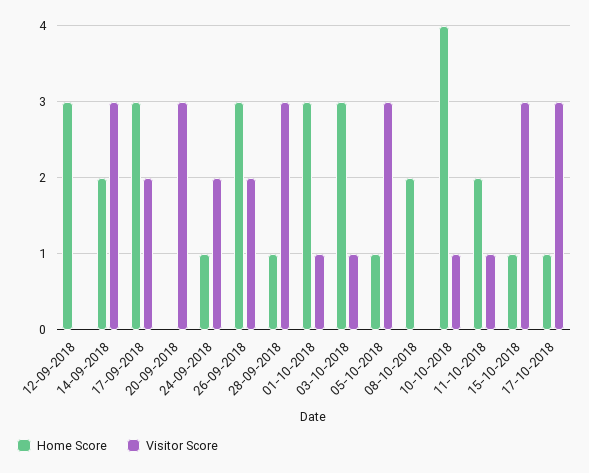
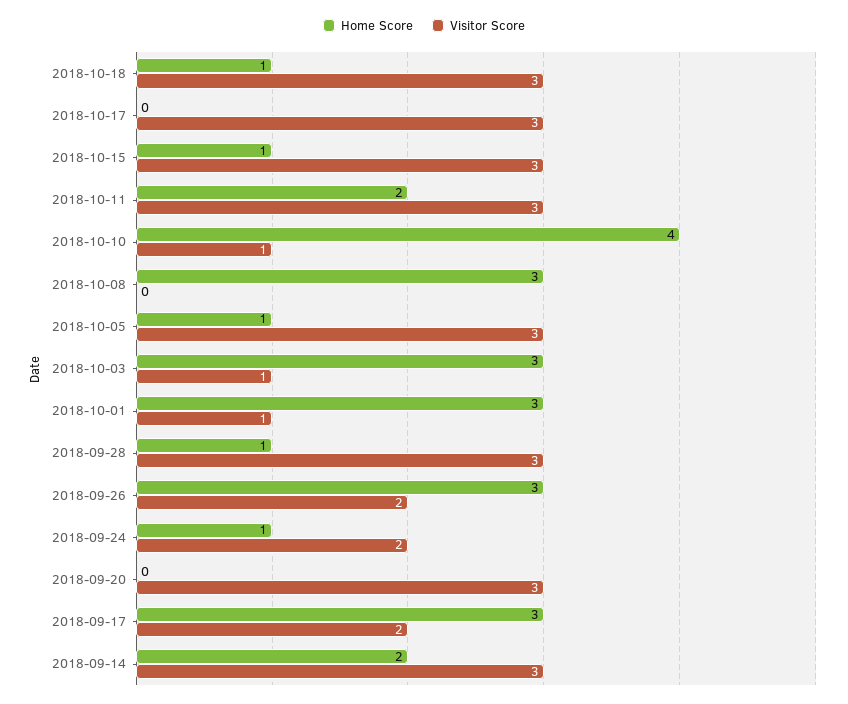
Home Score, 12-09-2018: 3 -> none
Visitor Score, 12-09-2018: 0 -> none
Home Score, 08-10-2018: 2 -> 3
Visitor Score, 11-10-2018: 1 -> 3
Home Score, 17-10-2018: 1 -> 0
Home Score, 2018-10-18: none -> 1
Visitor Score, 2018-10-18: none -> 3

